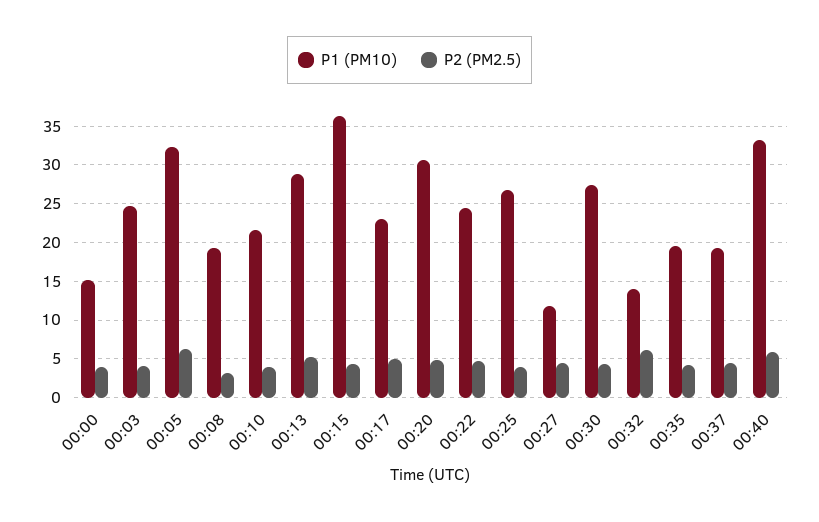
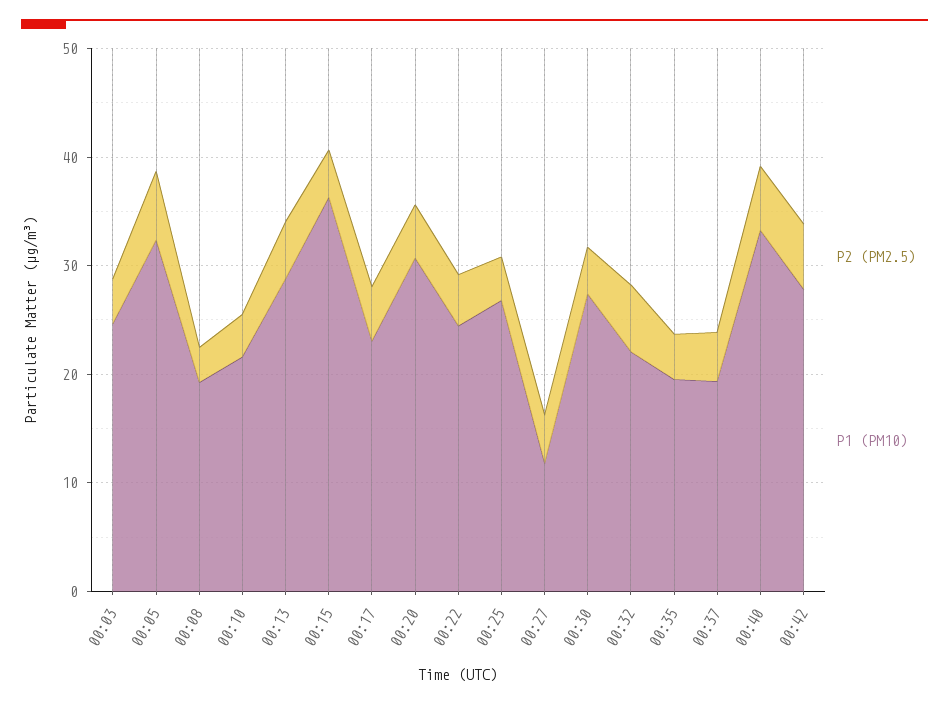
P1 (PM10), 00:00: 15 -> none
P2 (PM2.5), 00:00: 4 -> none
P1 (PM10), 00:32: 14 -> 22
P2 (PM2.5), 00:42: none -> 6
P1 (PM10), 00:42: none -> 28

